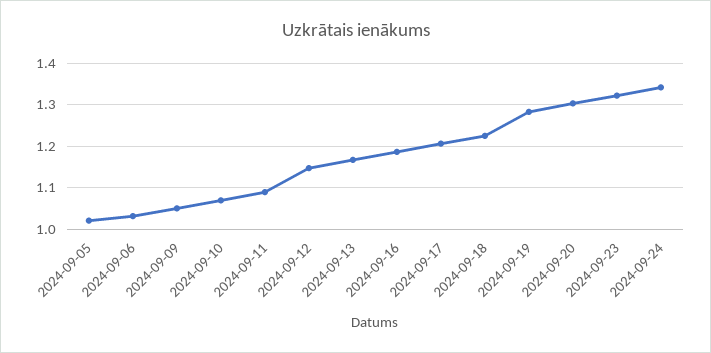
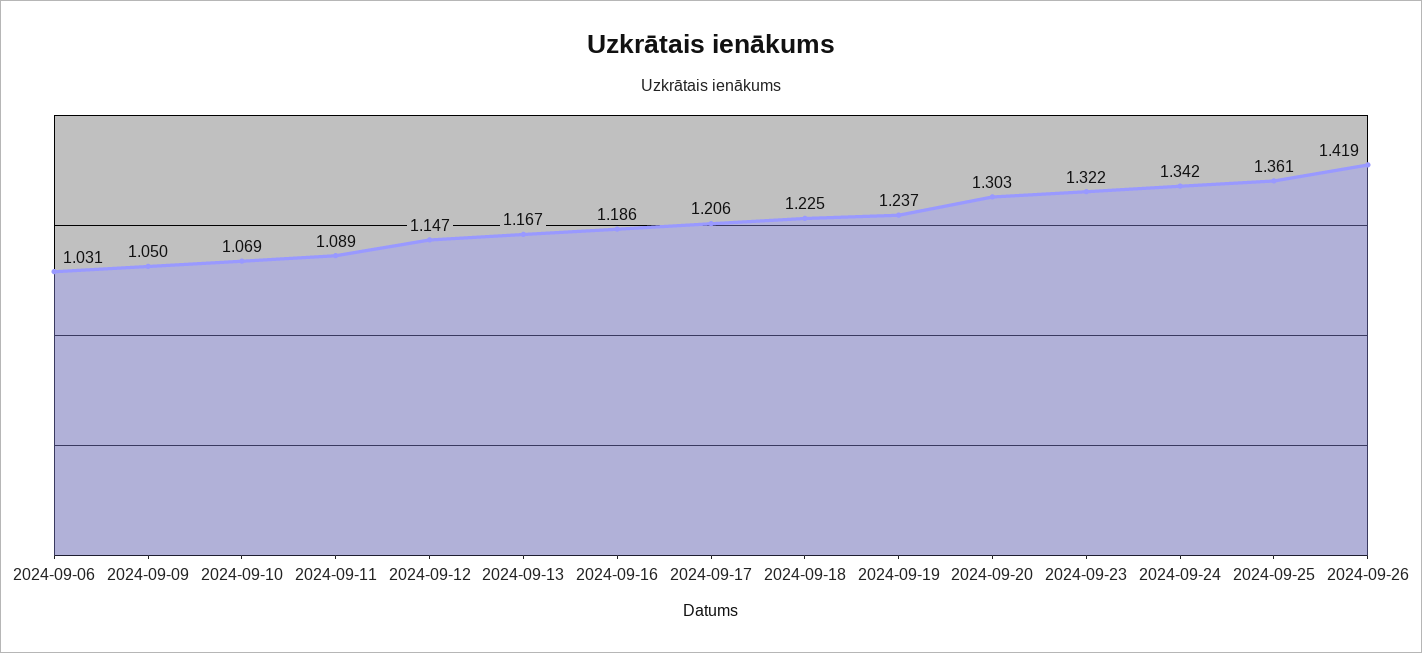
2024-09-05: 1.02 -> none
2024-09-19: 1.28 -> 1.237
2024-09-25: none -> 1.361
2024-09-26: none -> 1.419

